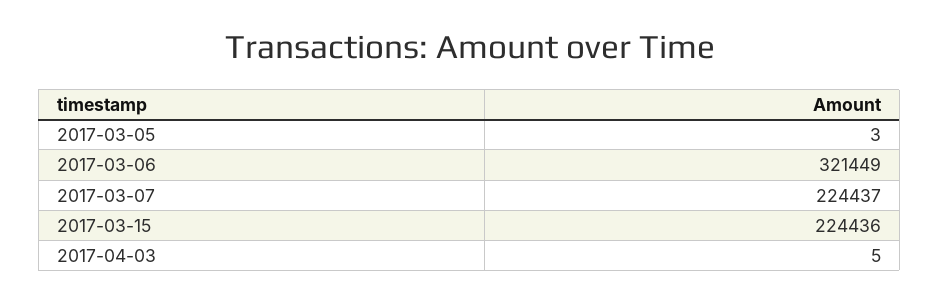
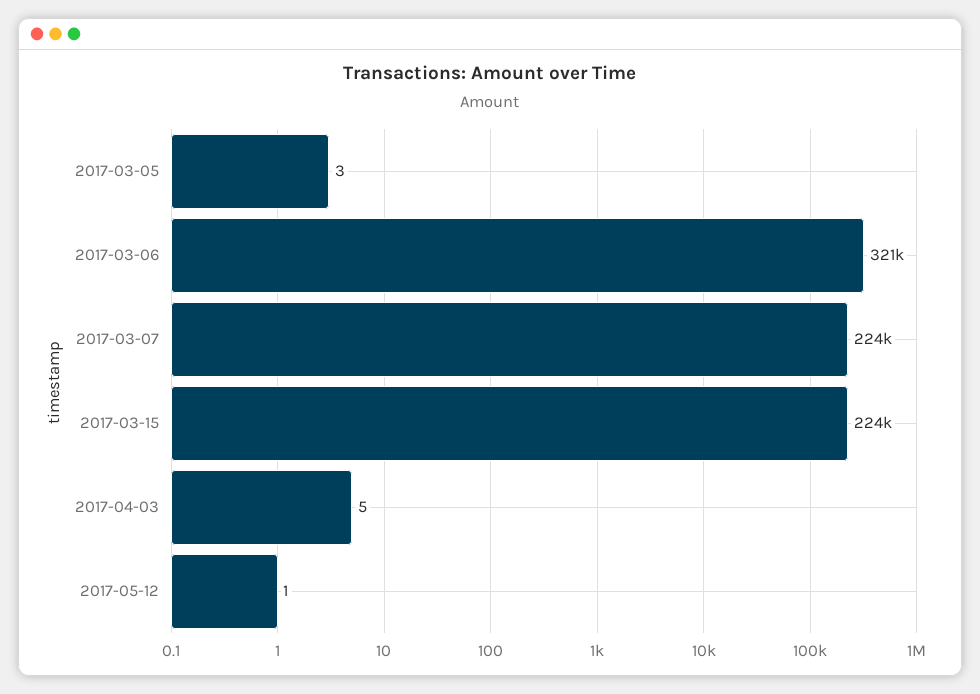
2017-05-12: none -> 1

